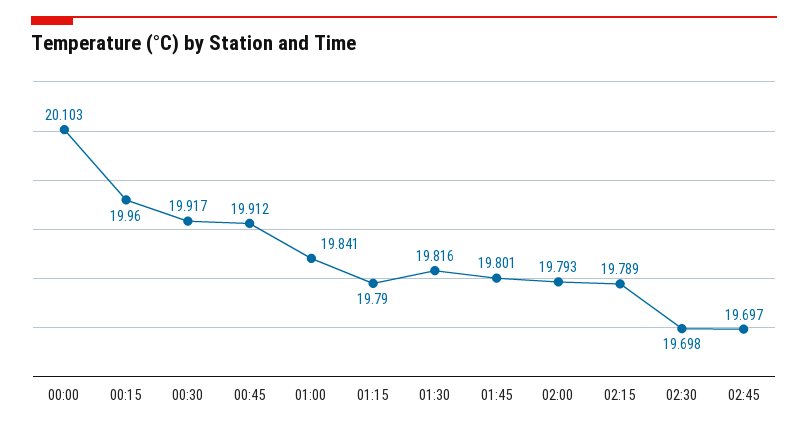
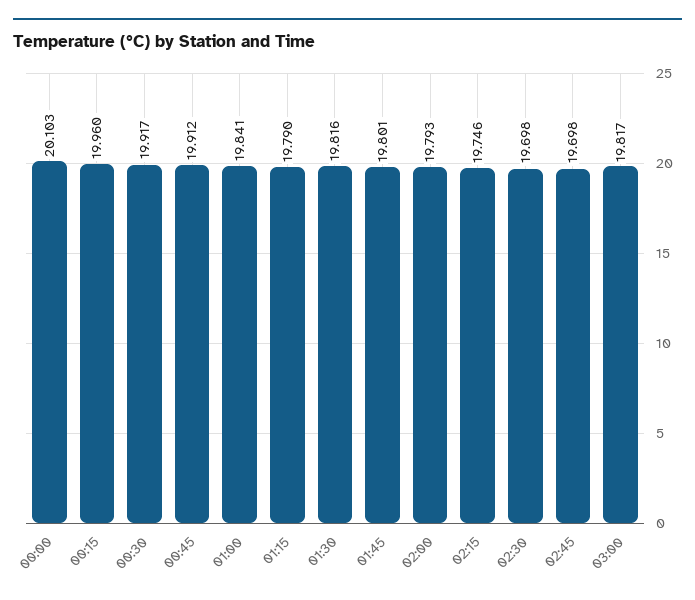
02:15: 19.789 -> 19.746
02:45: 19.697 -> 19.698
03:00: none -> 19.817

